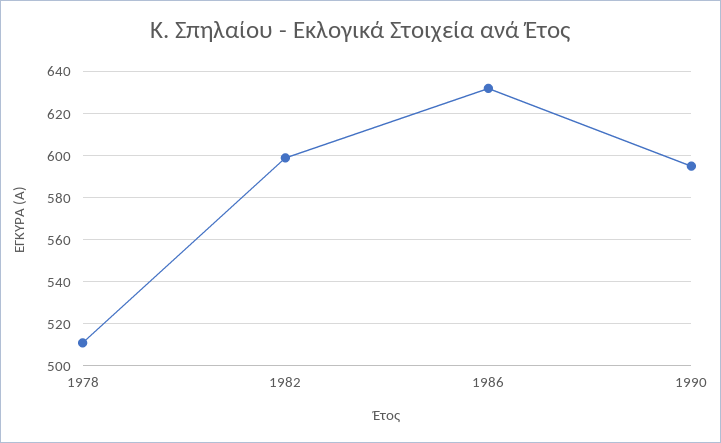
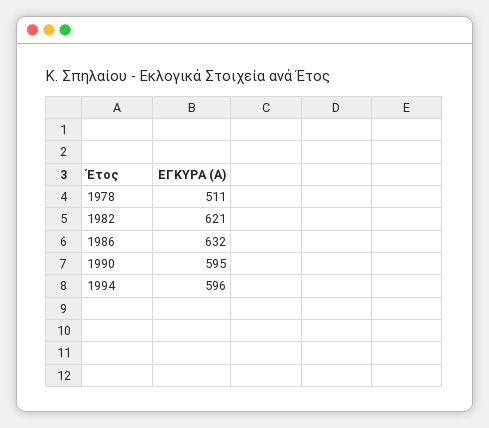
1982: 600 -> 621
1994: none -> 596

